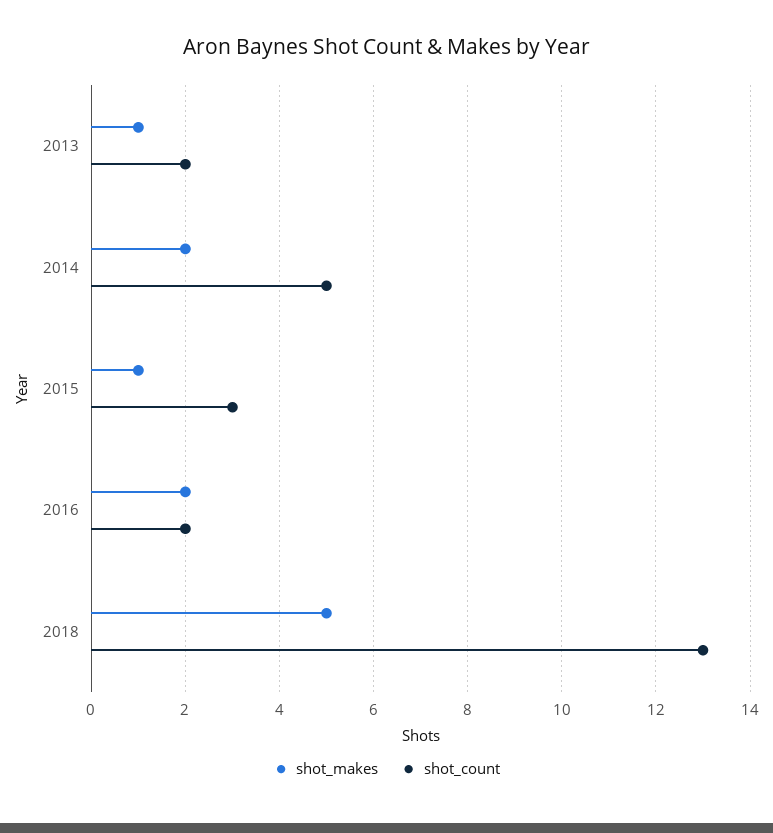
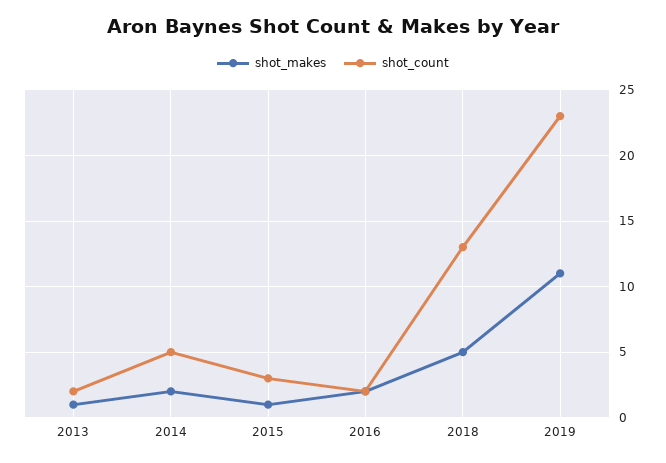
shot_makes, 2019: none -> 11
shot_count, 2019: none -> 23

